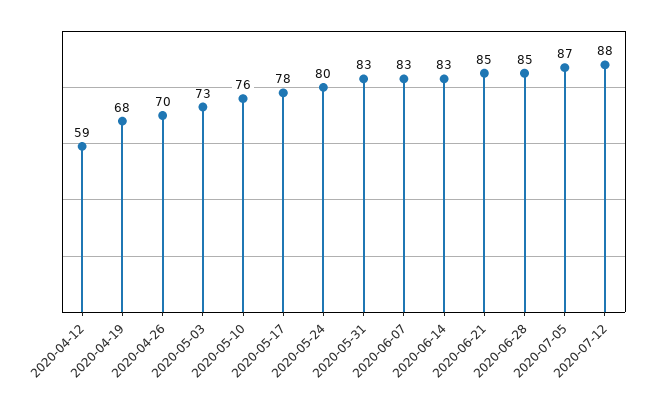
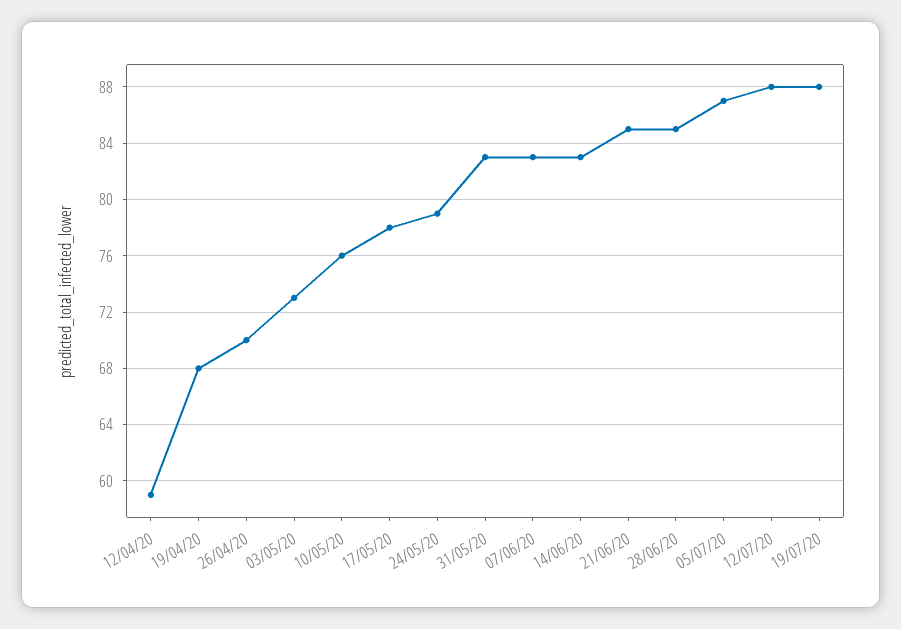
2020-05-24: 80 -> 79
19/07/20: none -> 88

